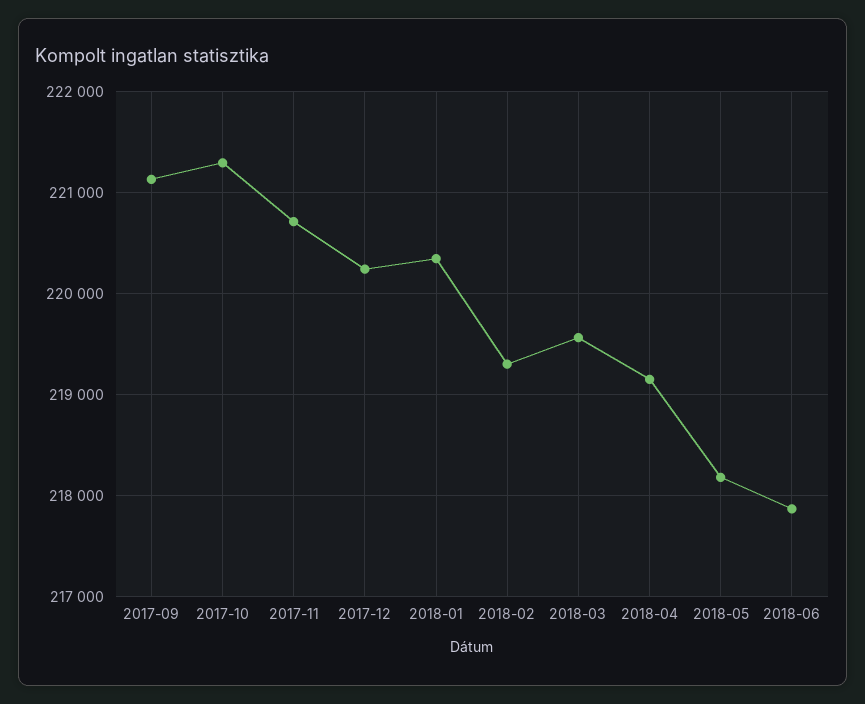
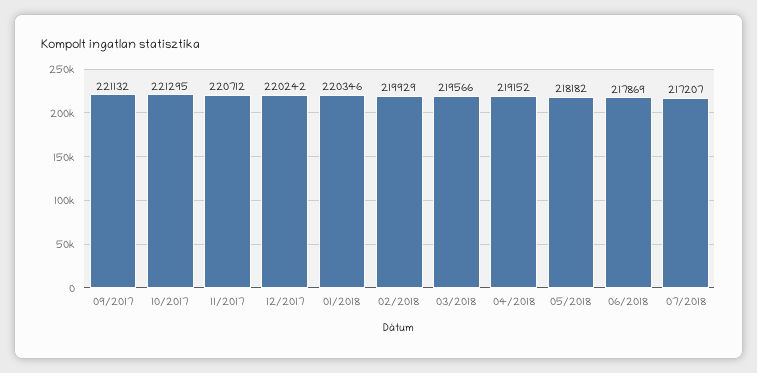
2018-02: 219300 -> 219929
07/2018: none -> 217207

